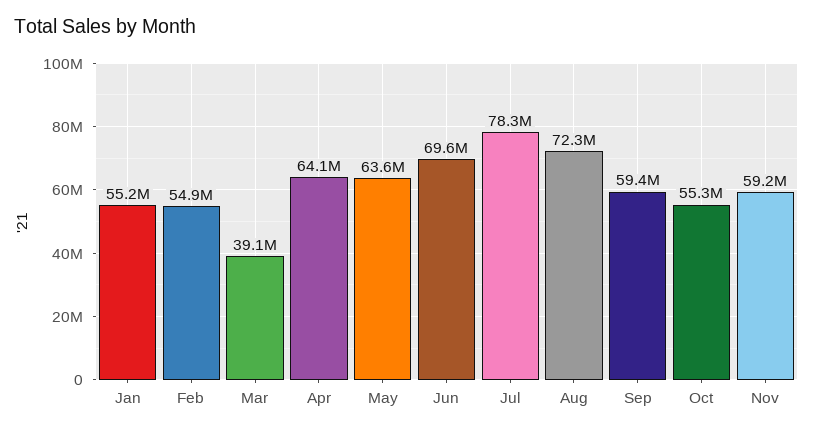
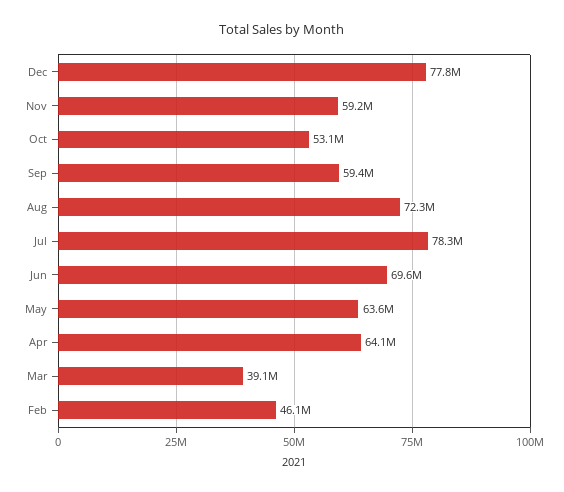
Jan: 55200000 -> none
Feb: 54900000 -> 46100000
Oct: 55300000 -> 53100000
Dec: none -> 77800000

